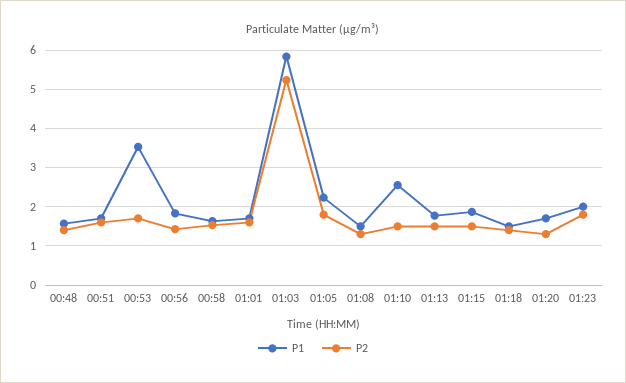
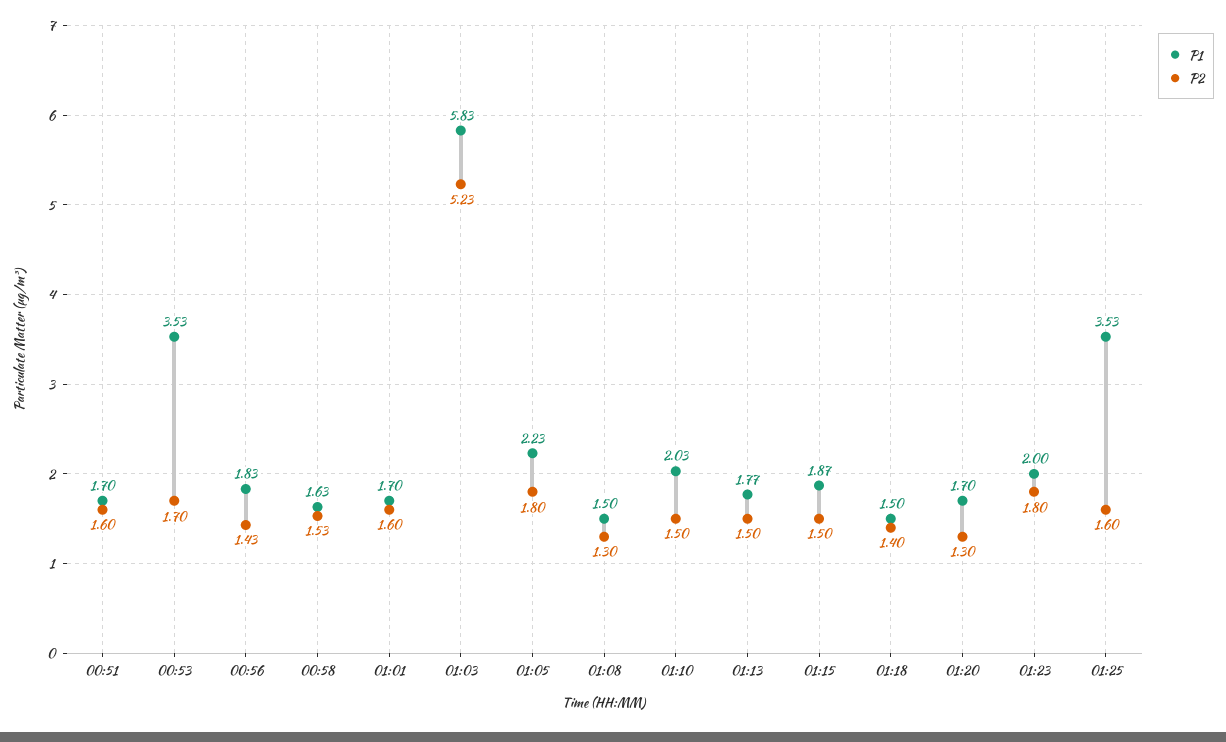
P1, 00:48: 1.6 -> none
P2, 00:48: 1.4 -> none
P1, 01:10: 2.6 -> 2.03
P1, 01:25: none -> 3.53
P2, 01:25: none -> 1.6

